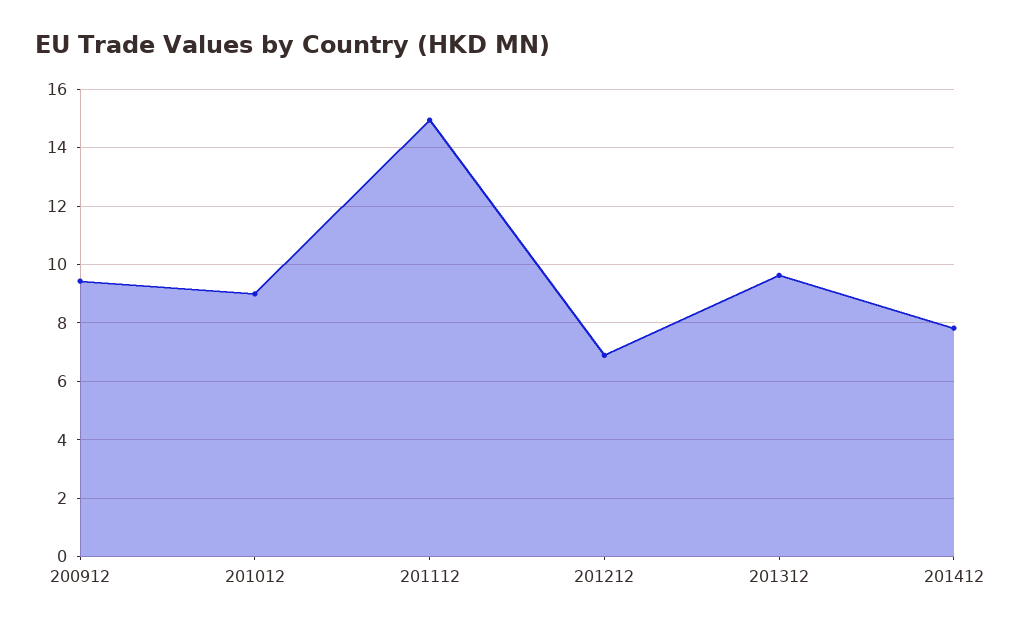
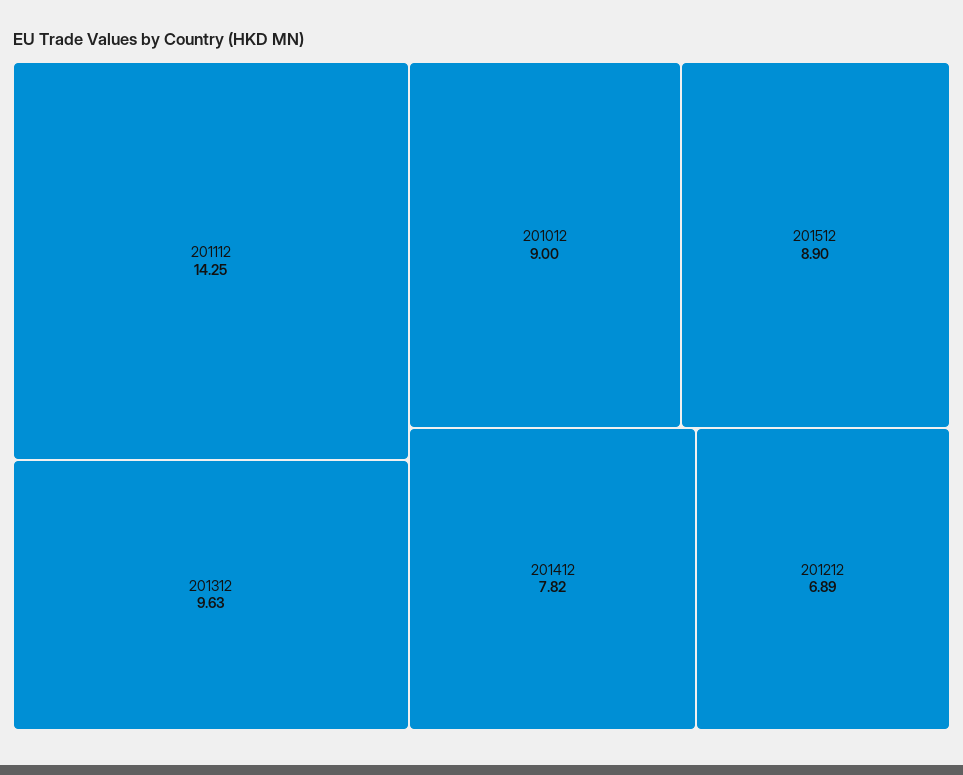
200912: 9.5 -> none
201112: 15 -> 14.25
201512: none -> 8.9

